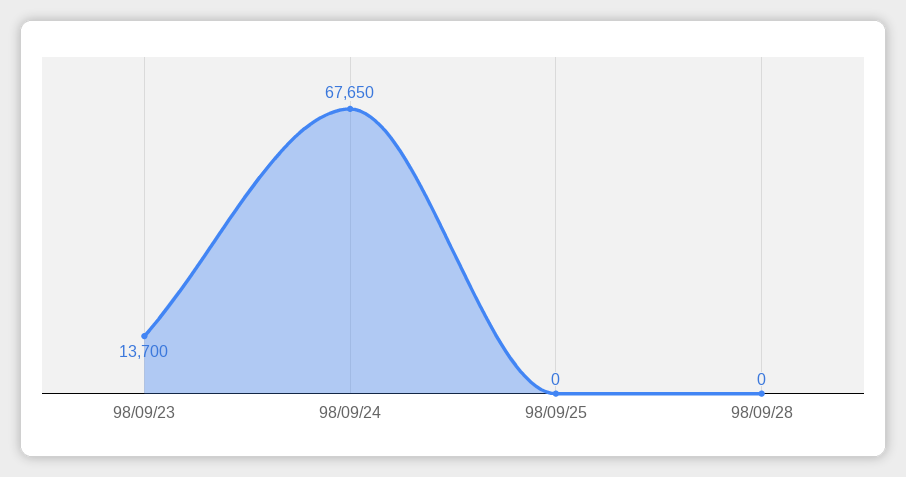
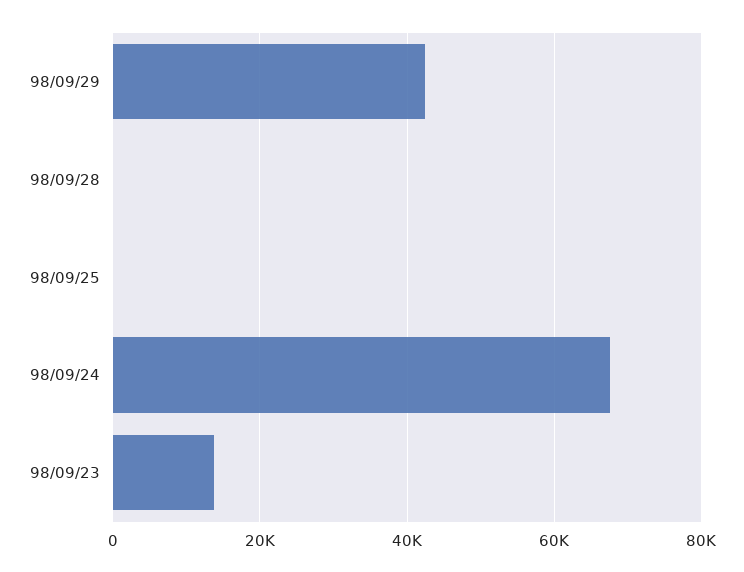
98/09/29: none -> 42000

